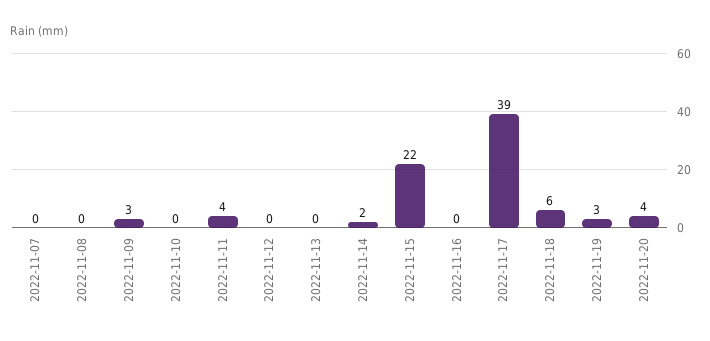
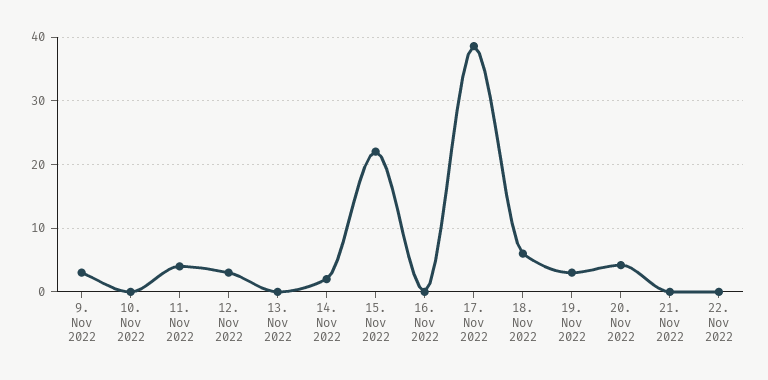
2022-11-07: 0 -> none
2022-11-08: 0 -> none
2022-11-12: 0 -> 3
21. Nov 2022: none -> 0
22. Nov 2022: none -> 0

